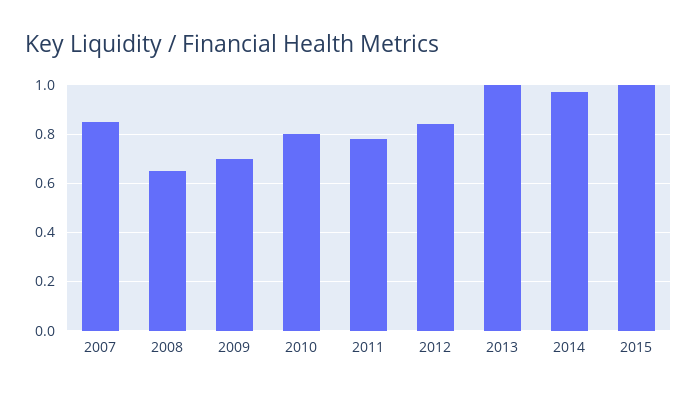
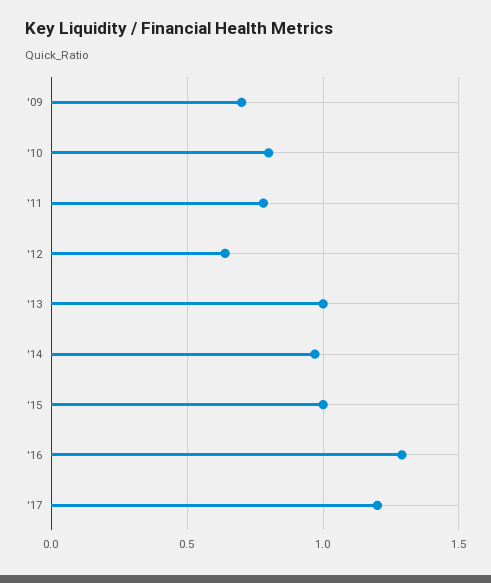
2007: 0.85 -> none
2008: 0.65 -> none
2012: 0.85 -> 0.65
'16: none -> 1.3
'17: none -> 1.2

